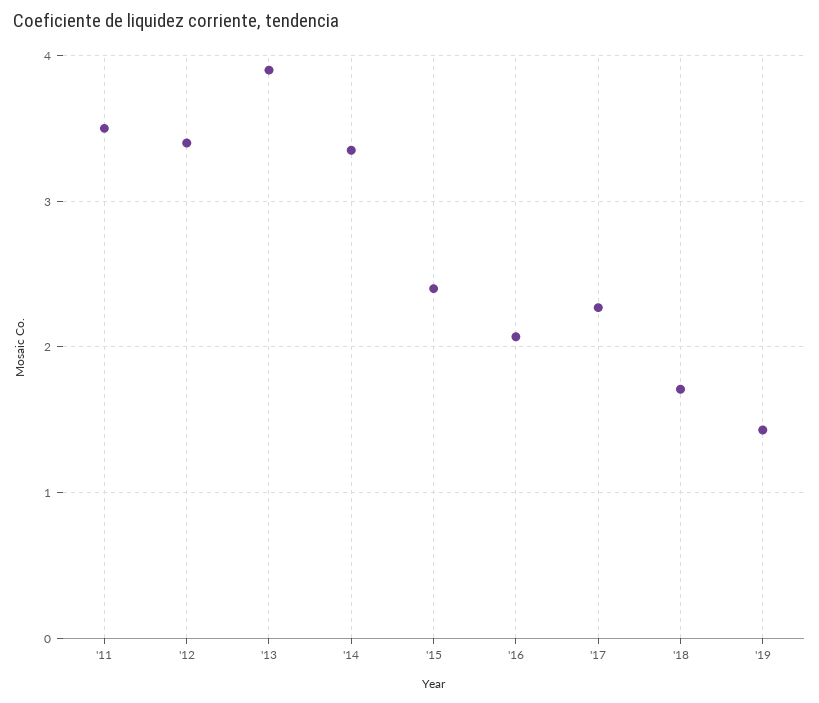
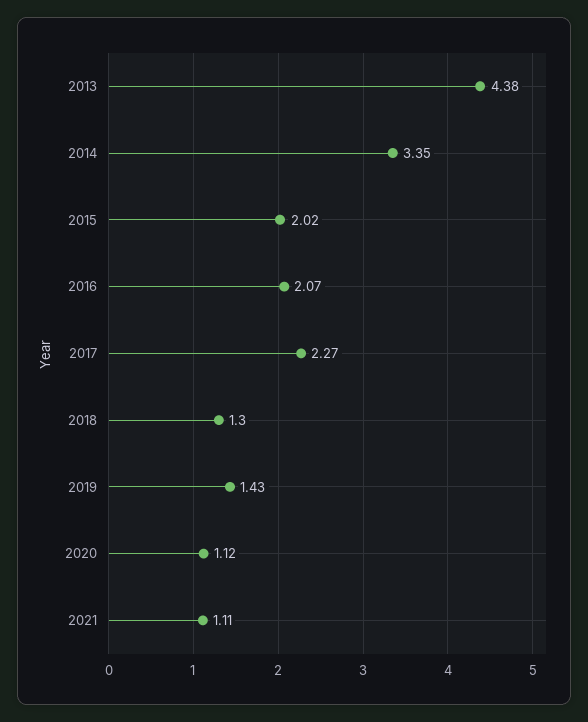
'11: 3.5 -> none
'12: 3.4 -> none
'13: 3.9 -> 4.38
'15: 2.4 -> 2.02
'18: 1.7 -> 1.3
2020: none -> 1.12
2021: none -> 1.11

